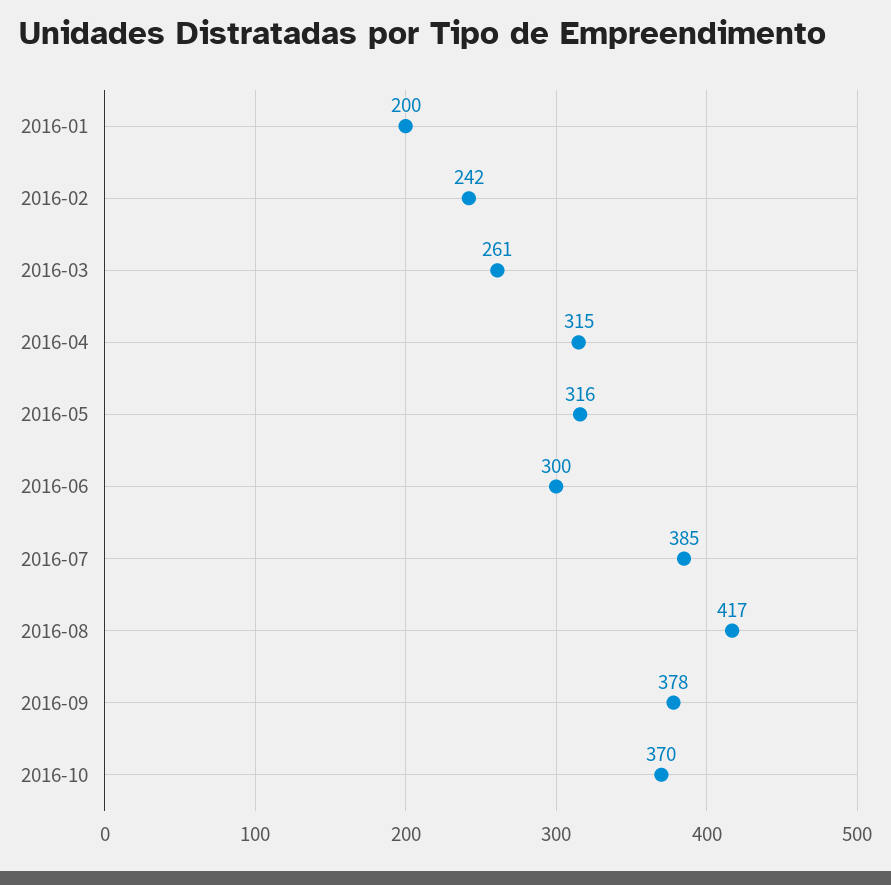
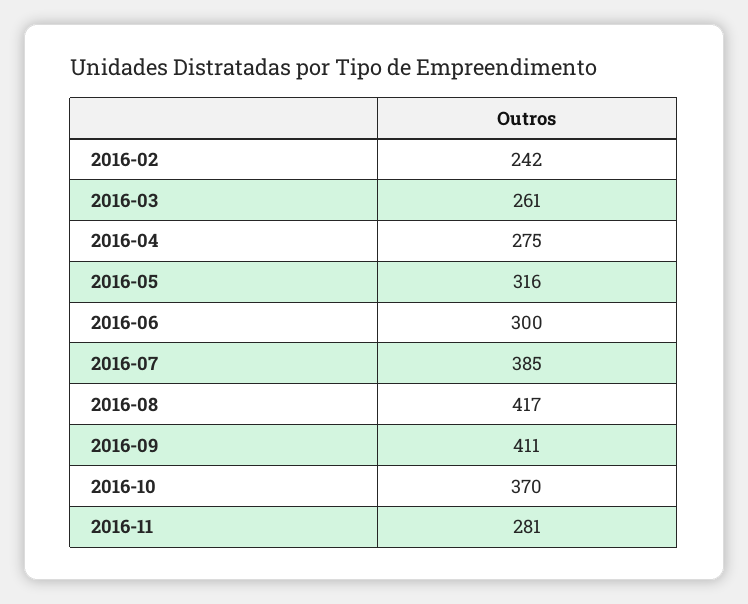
2016-01: 200 -> none
2016-04: 315 -> 275
2016-09: 378 -> 411
2016-11: none -> 281

